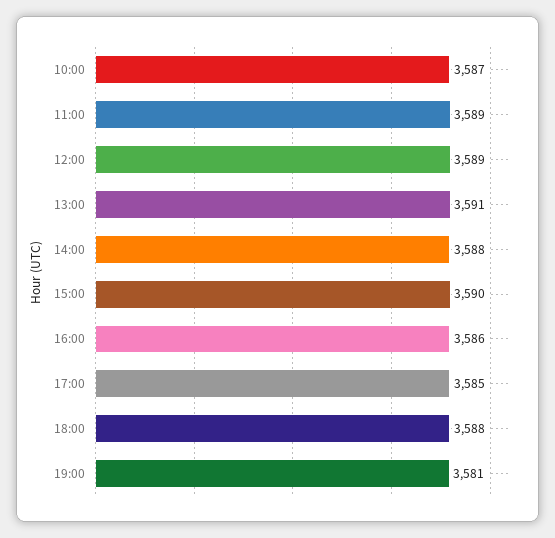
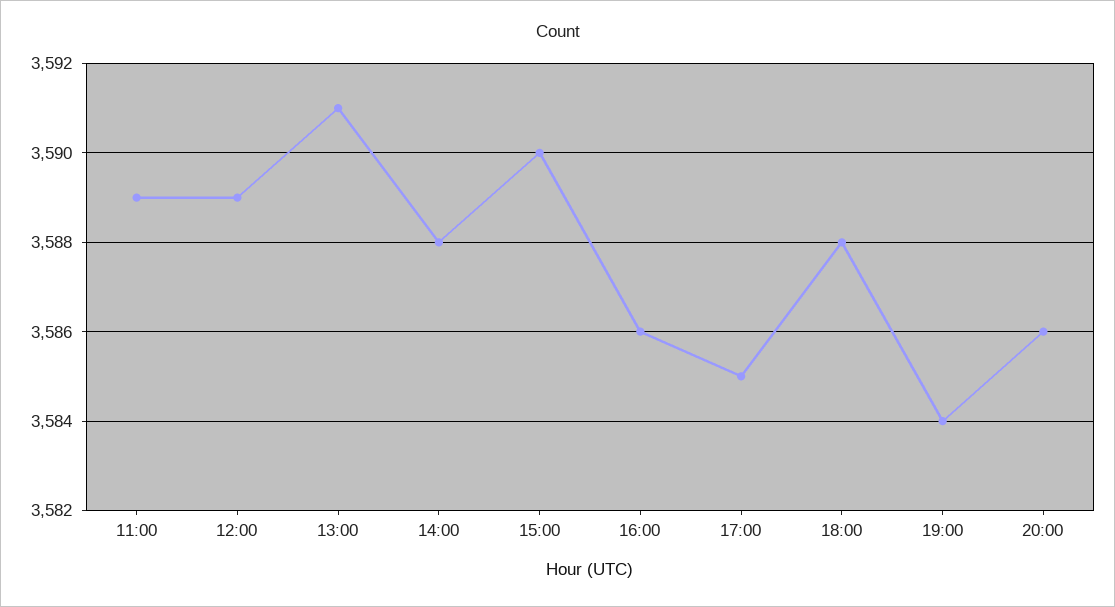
10:00: 3587 -> none
19:00: 3581 -> 3584
20:00: none -> 3586

